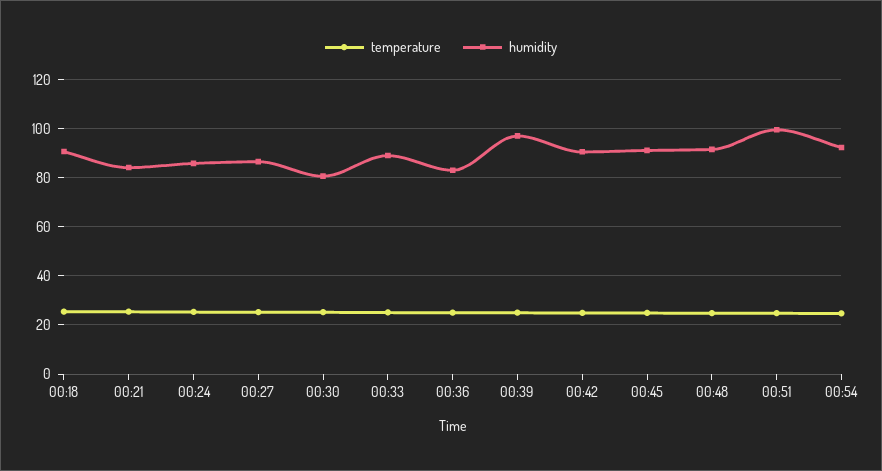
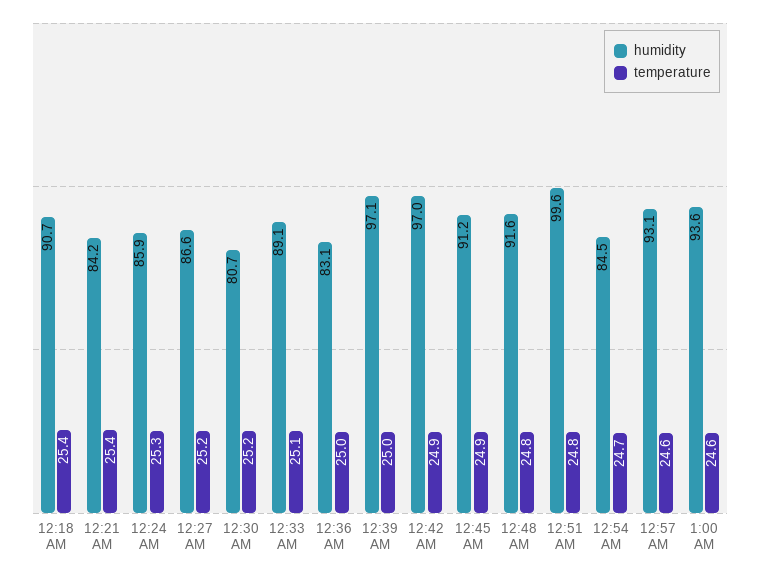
humidity, 00:42: 90 -> 97
humidity, 00:54: 92.5 -> 84.5
humidity, 12:57 AM: none -> 93.1
temperature, 12:57 AM: none -> 24.6
humidity, 1:00 AM: none -> 93.6
temperature, 1:00 AM: none -> 24.6

